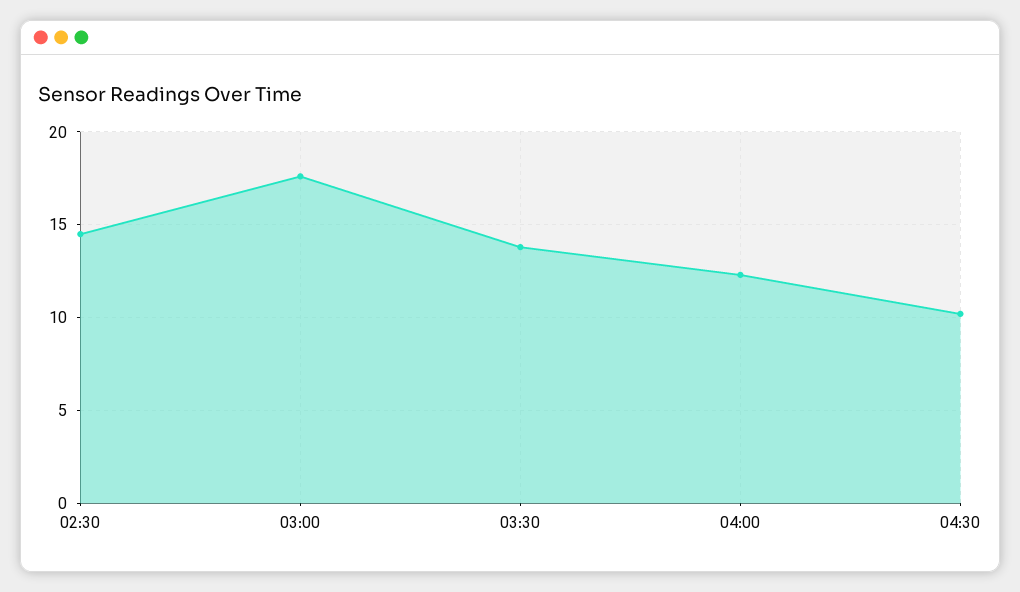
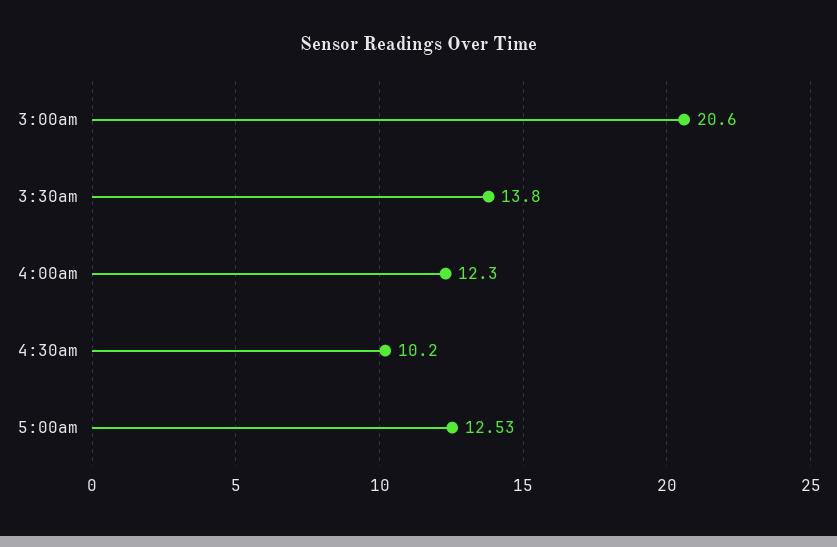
02:30: 14.5 -> none
03:00: 17.5 -> 20.6
5:00am: none -> 12.53

